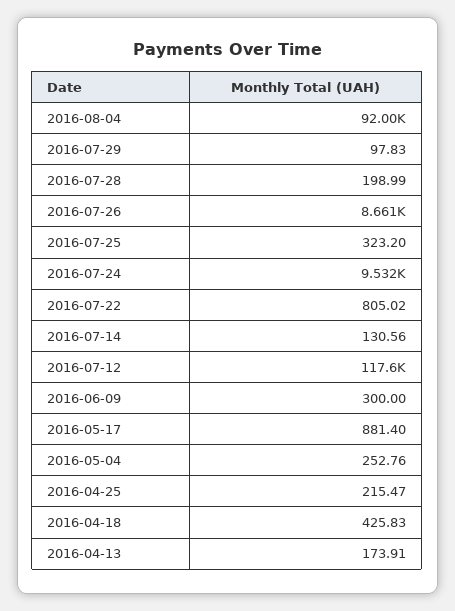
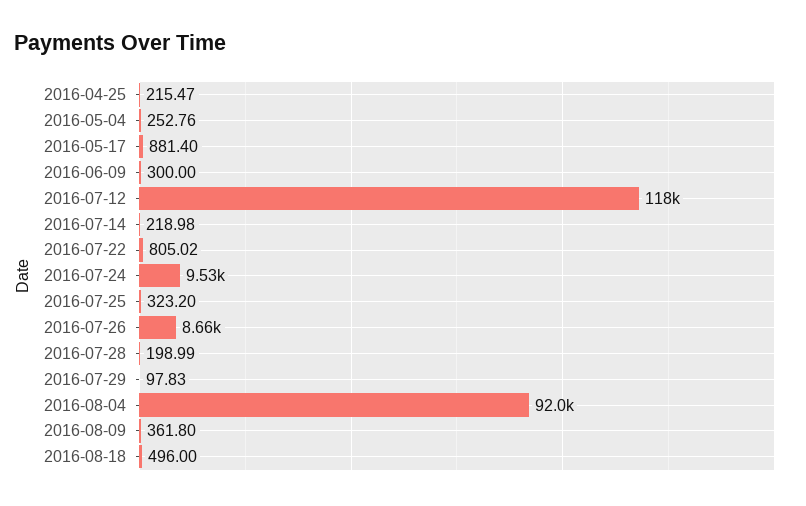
2016-07-14: 130.56 -> 218.98
2016-04-18: 425.83 -> none
2016-04-13: 173.91 -> none
2016-08-09: none -> 361.8
2016-08-18: none -> 496

